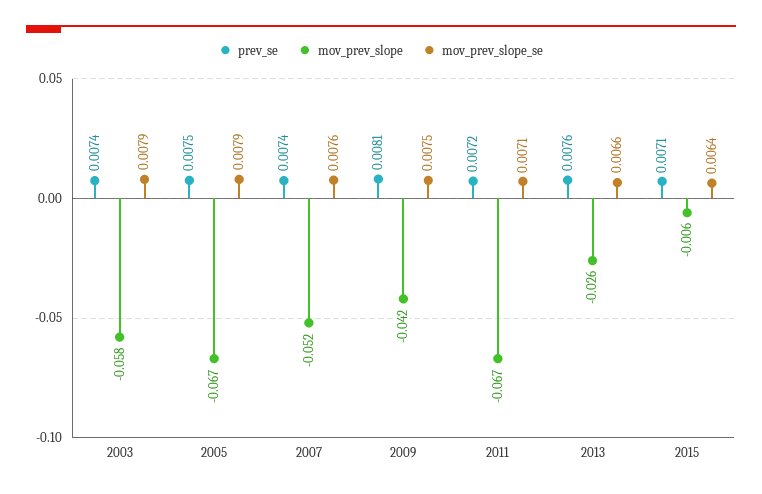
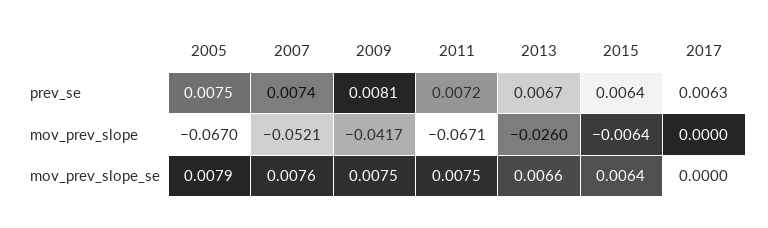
prev_se, 2003: 0.0074 -> none
mov_prev_slope, 2003: -0.058 -> none
mov_prev_slope_se, 2003: 0.0079 -> none
mov_prev_slope_se, 2011: 0.0071 -> 0.0075
prev_se, 2013: 0.0076 -> 0.0067
prev_se, 2015: 0.0071 -> 0.0064
prev_se, 2017: none -> 0.0063
mov_prev_slope, 2017: none -> 0
mov_prev_slope_se, 2017: none -> 0

